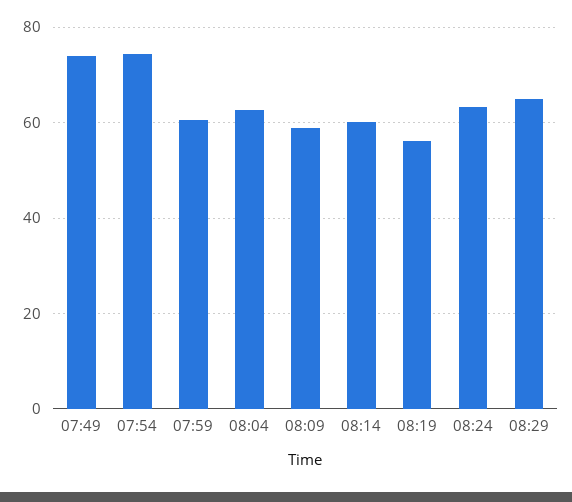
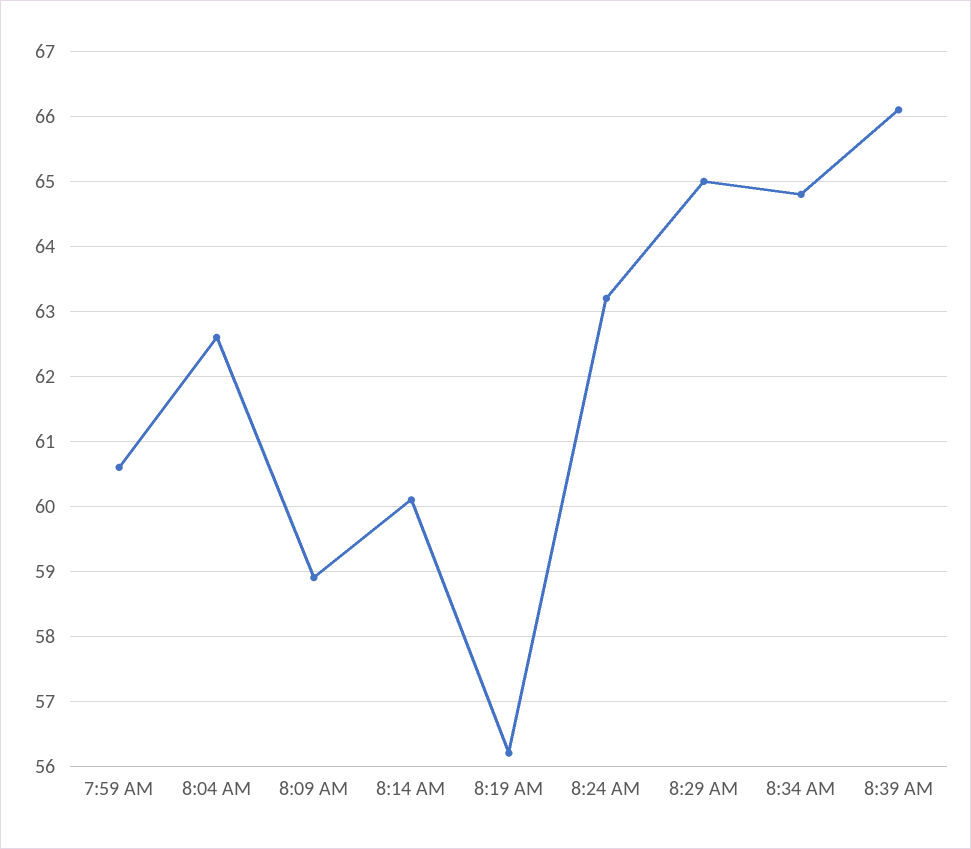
07:49: 74 -> none
07:54: 74 -> none
8:34 AM: none -> 64.8
8:39 AM: none -> 66.1

